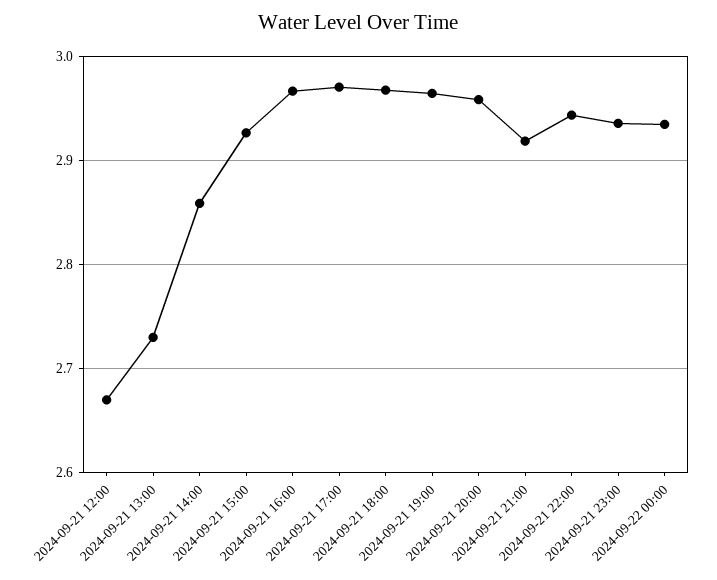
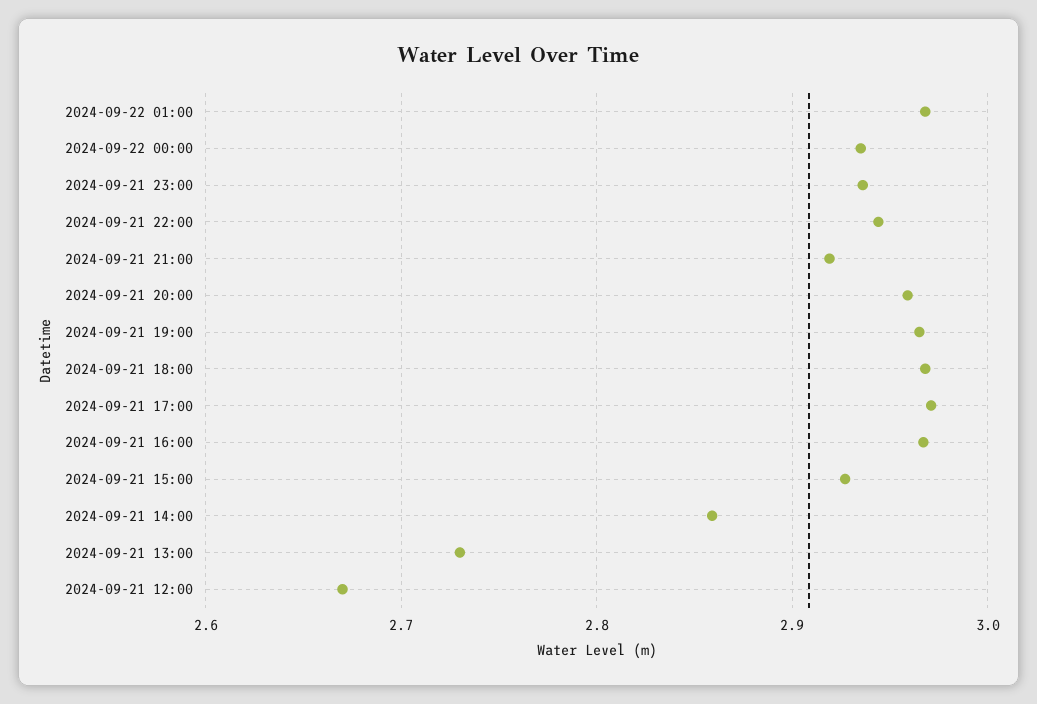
2024-09-22 01:00: none -> 2.97

